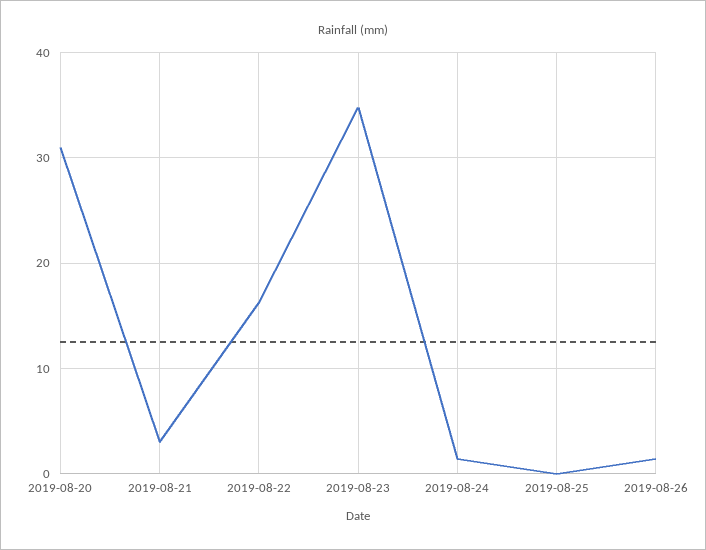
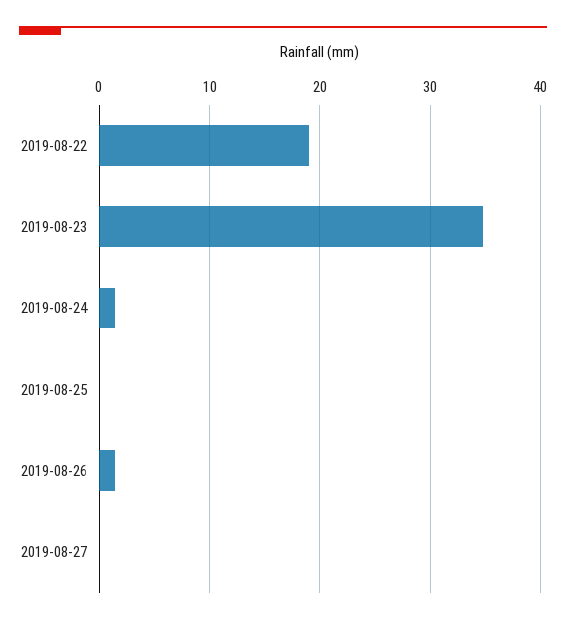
2019-08-20: 31 -> none
2019-08-21: 3 -> none
2019-08-22: 16 -> 19
2019-08-27: none -> 0

